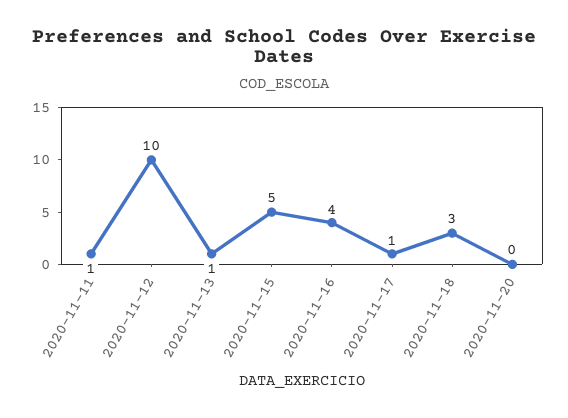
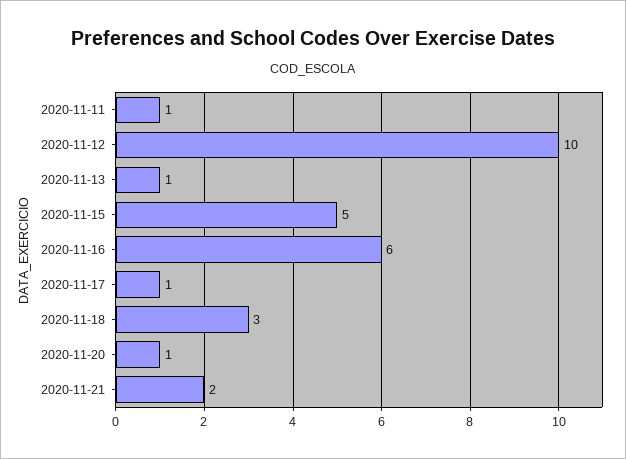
2020-11-16: 4 -> 6
2020-11-20: 0 -> 1
2020-11-21: none -> 2

